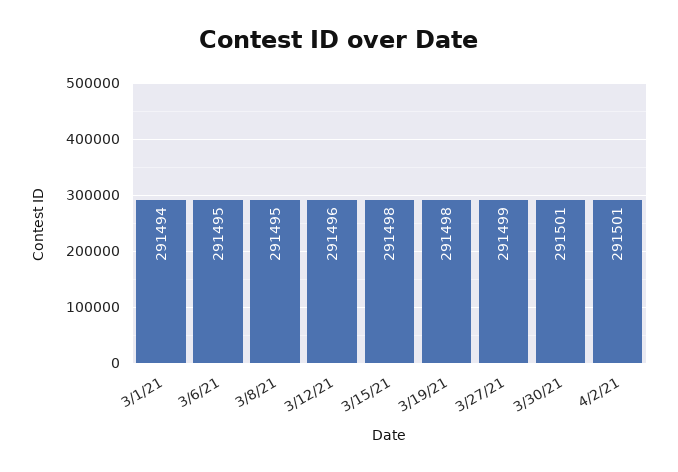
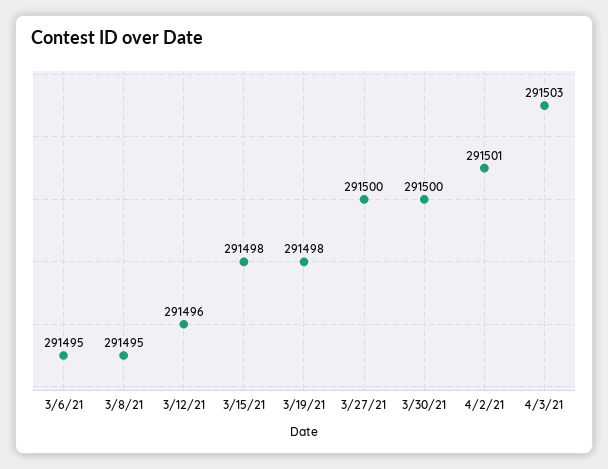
3/1/21: 291494 -> none
3/27/21: 291499 -> 291500
3/30/21: 291501 -> 291500
4/3/21: none -> 291503

